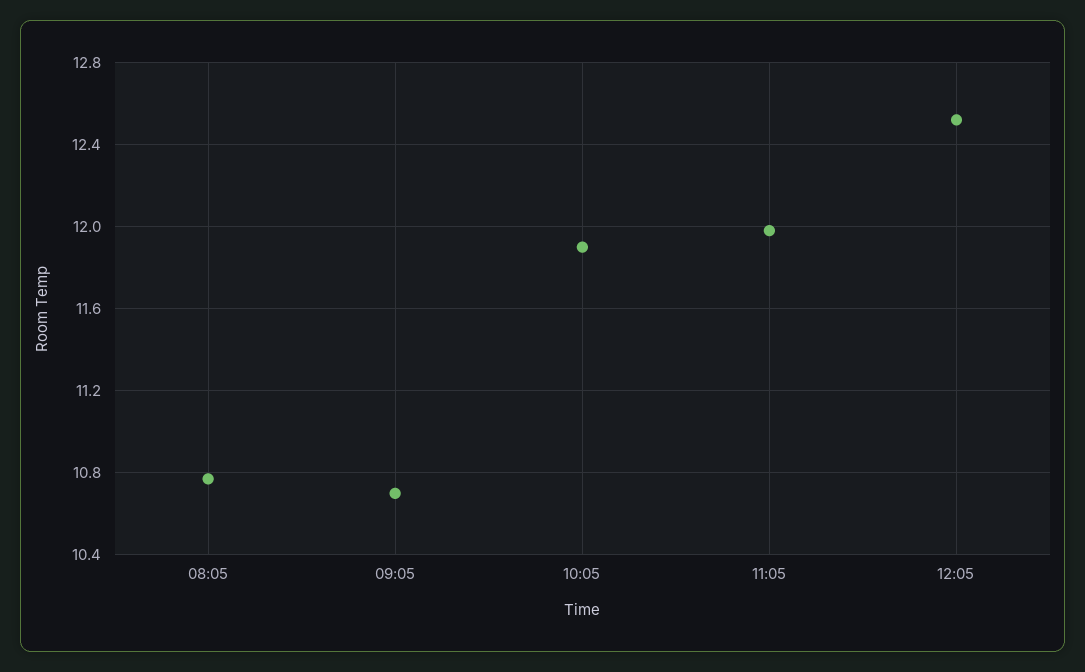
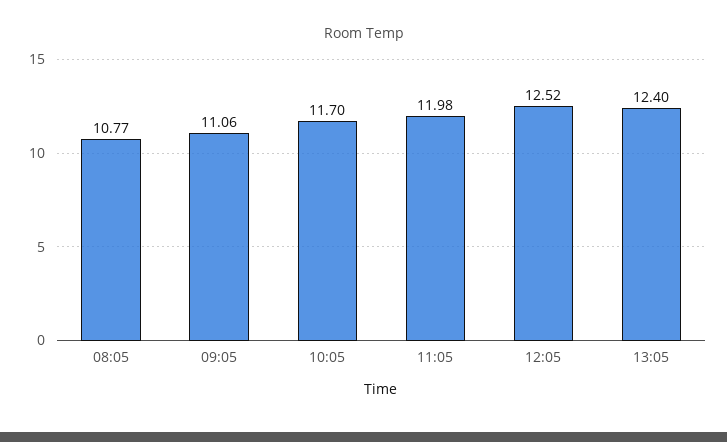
09:05: 10.7 -> 11.06
10:05: 11.9 -> 11.7
13:05: none -> 12.4

